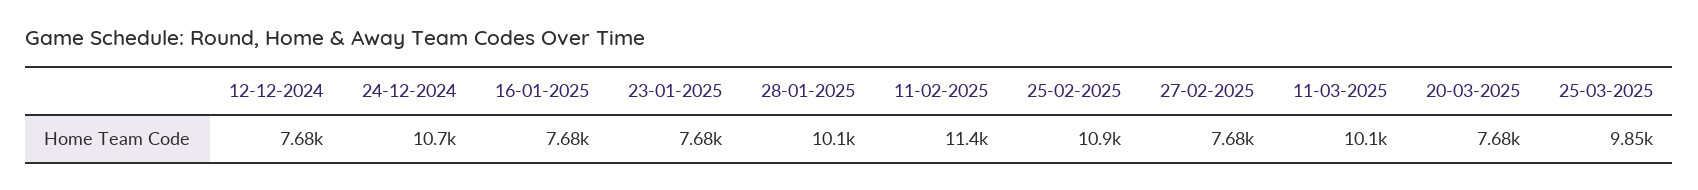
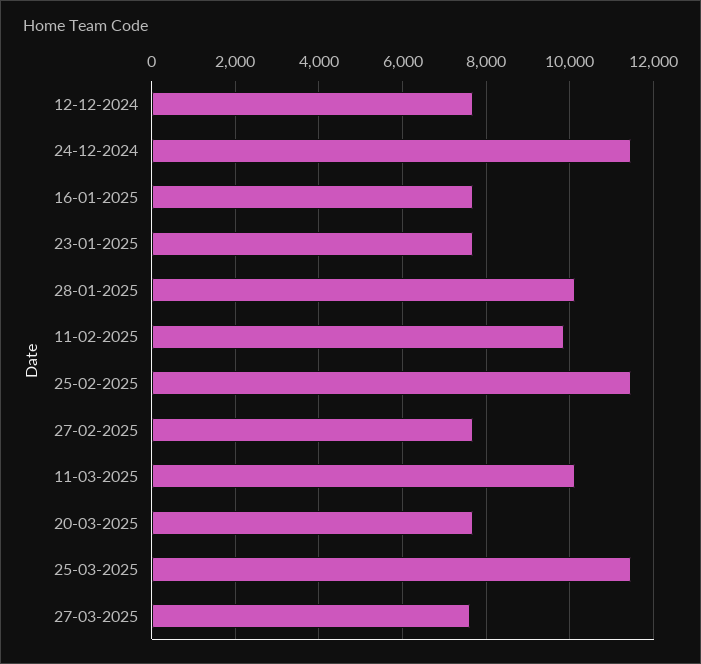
24-12-2024: 10700 -> 11400
11-02-2025: 11400 -> 9800
25-02-2025: 10900 -> 11400
25-03-2025: 9850 -> 11400
27-03-2025: none -> 7600

